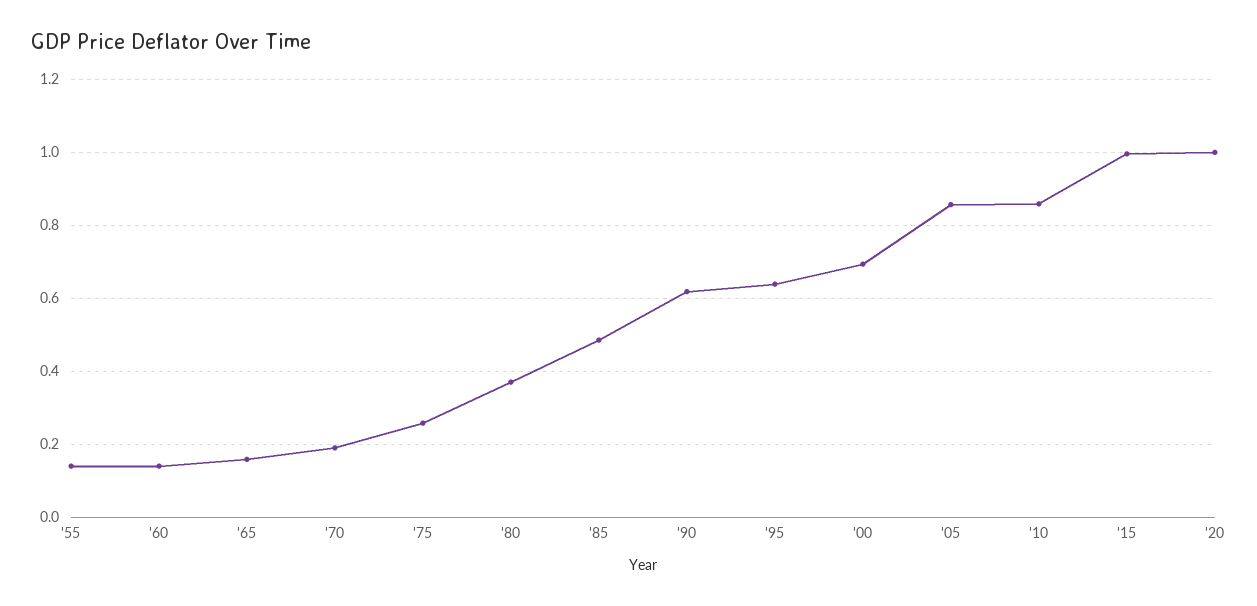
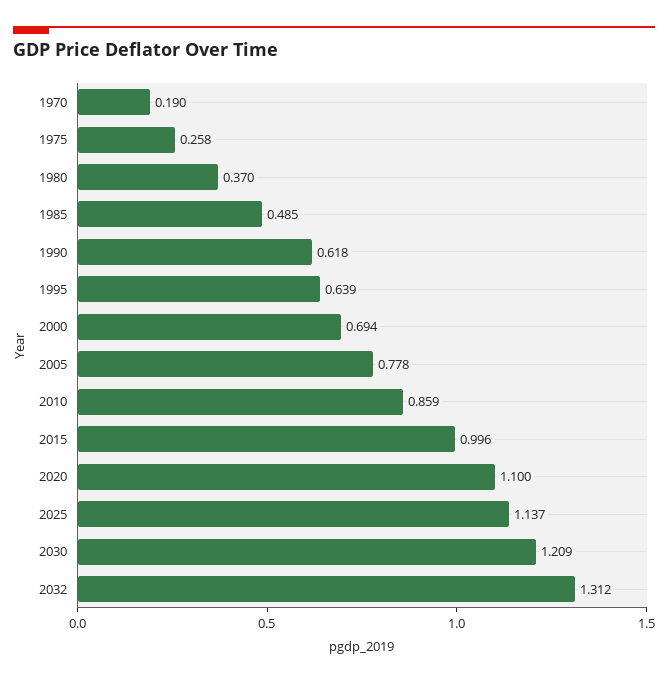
'55: 0.14 -> none
'60: 0.14 -> none
'65: 0.16 -> none
'05: 0.86 -> 0.778
'20: 1 -> 1.1
2025: none -> 1.137
2030: none -> 1.209
2032: none -> 1.312

